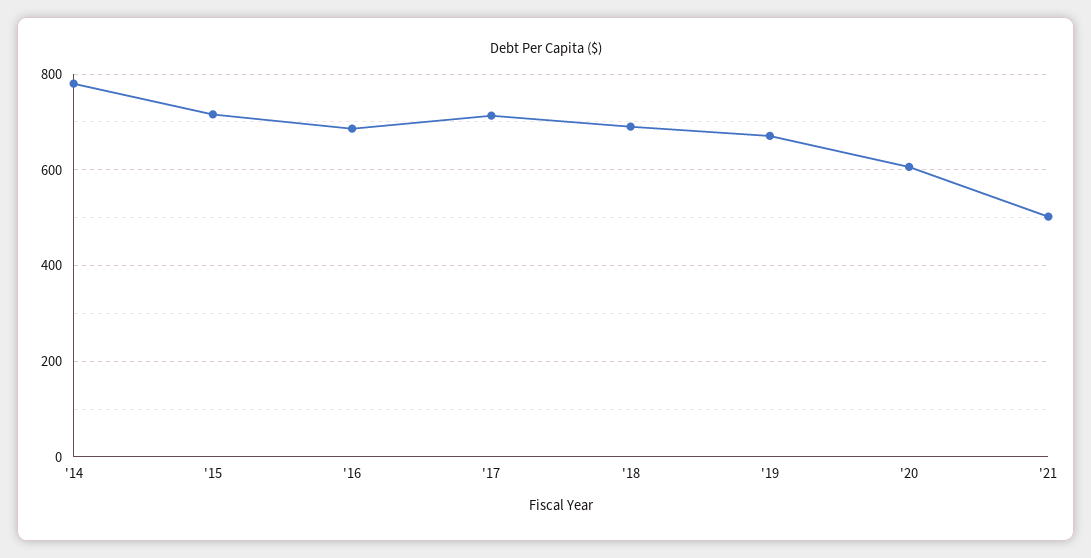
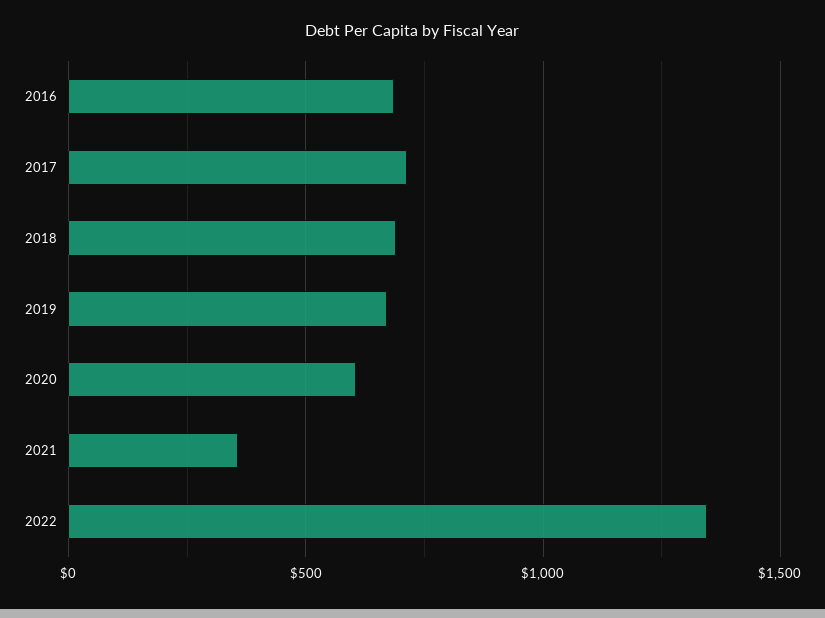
'14: 780 -> none
'15: 720 -> none
'21: 500 -> 350
2022: none -> 1350

